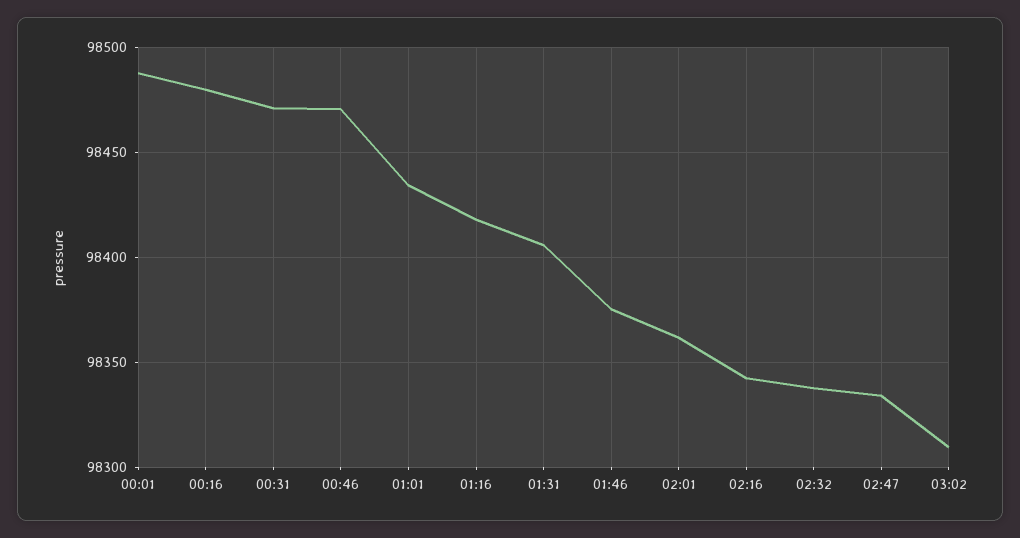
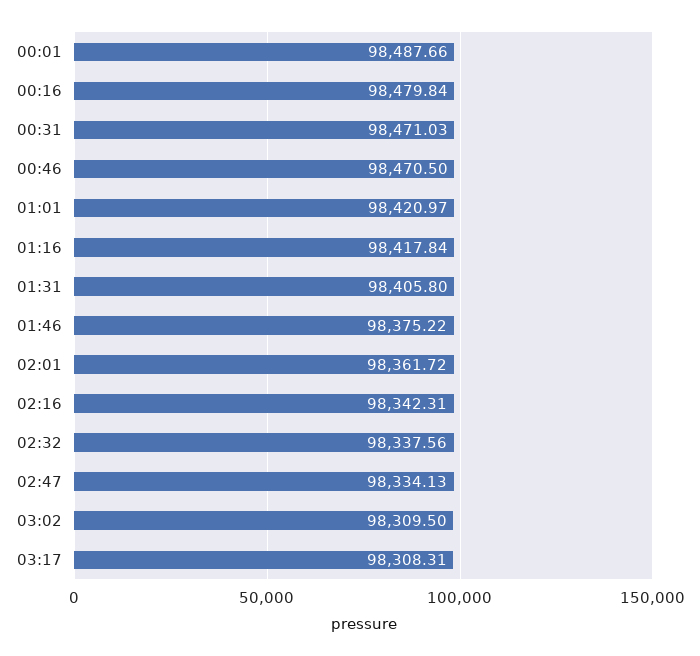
01:01: 98435 -> 98420.97
03:17: none -> 98308.31

